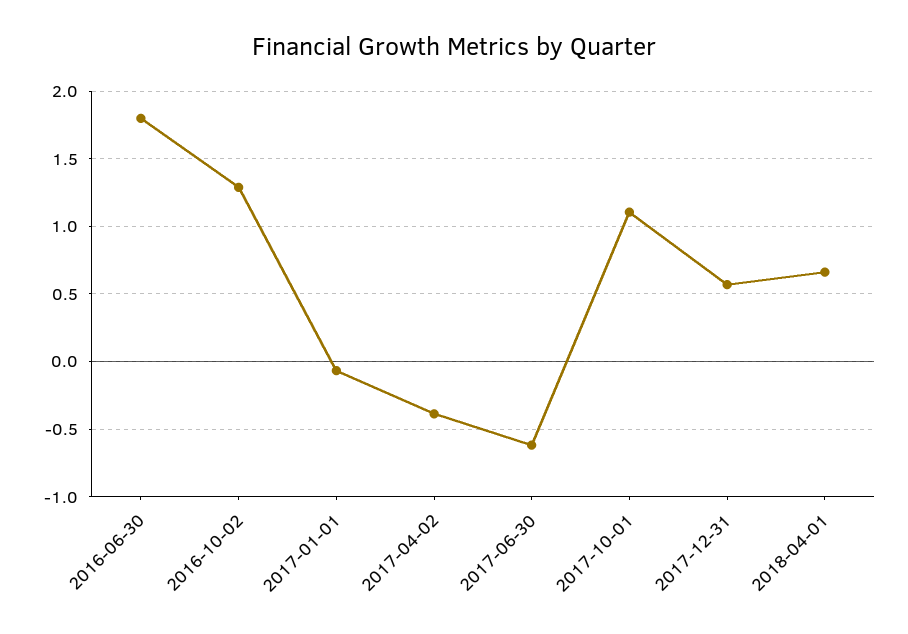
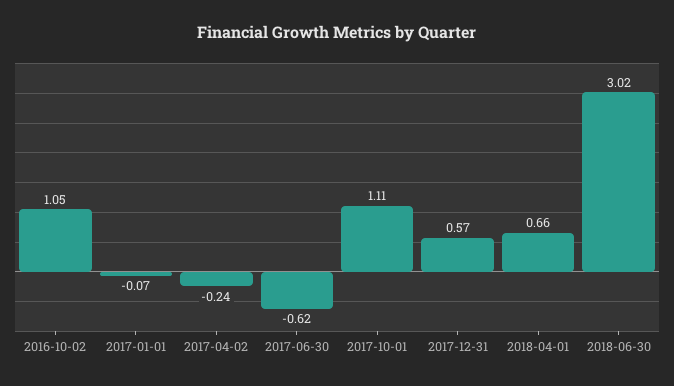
2016-06-30: 1.8 -> none
2016-10-02: 1.3 -> 1.05
2017-04-02: -0.4 -> -0.24
2018-06-30: none -> 3.02

